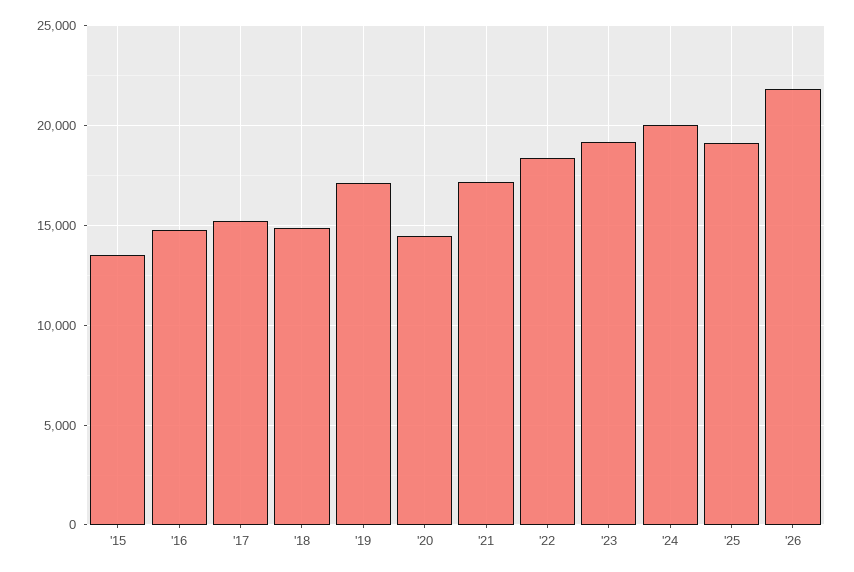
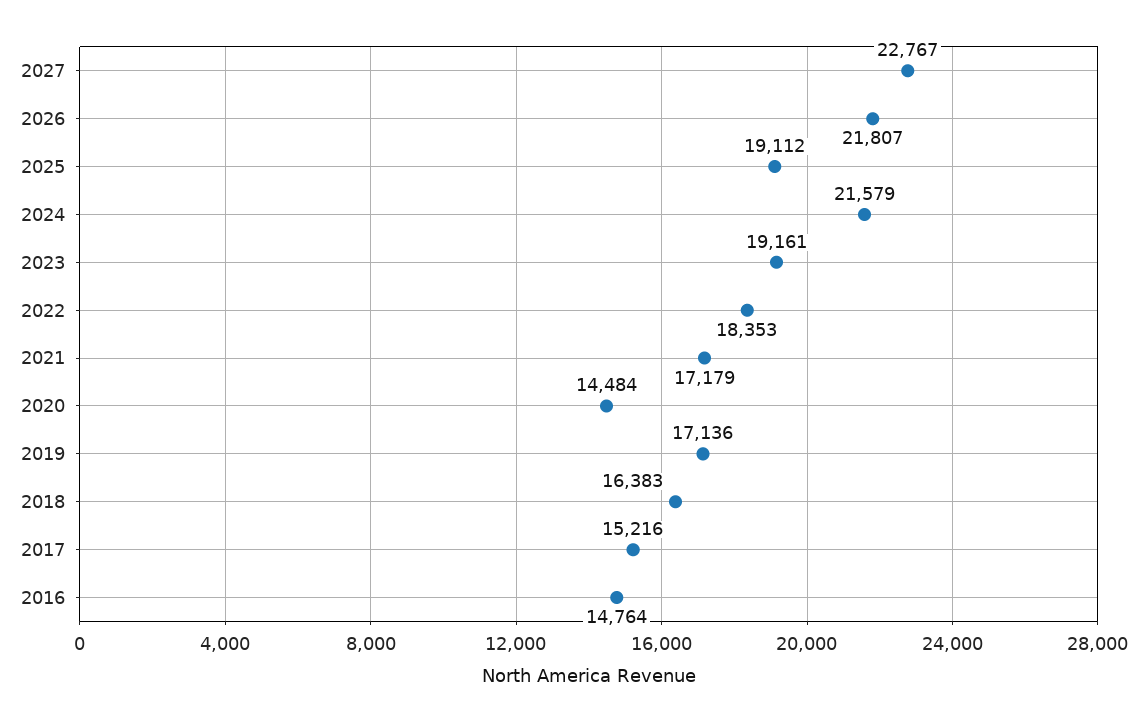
'15: 13500 -> none
'18: 15000 -> 16383
'24: 20000 -> 21579
2027: none -> 22767

